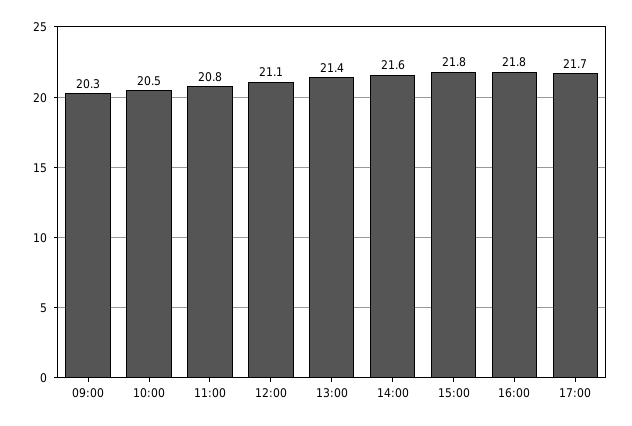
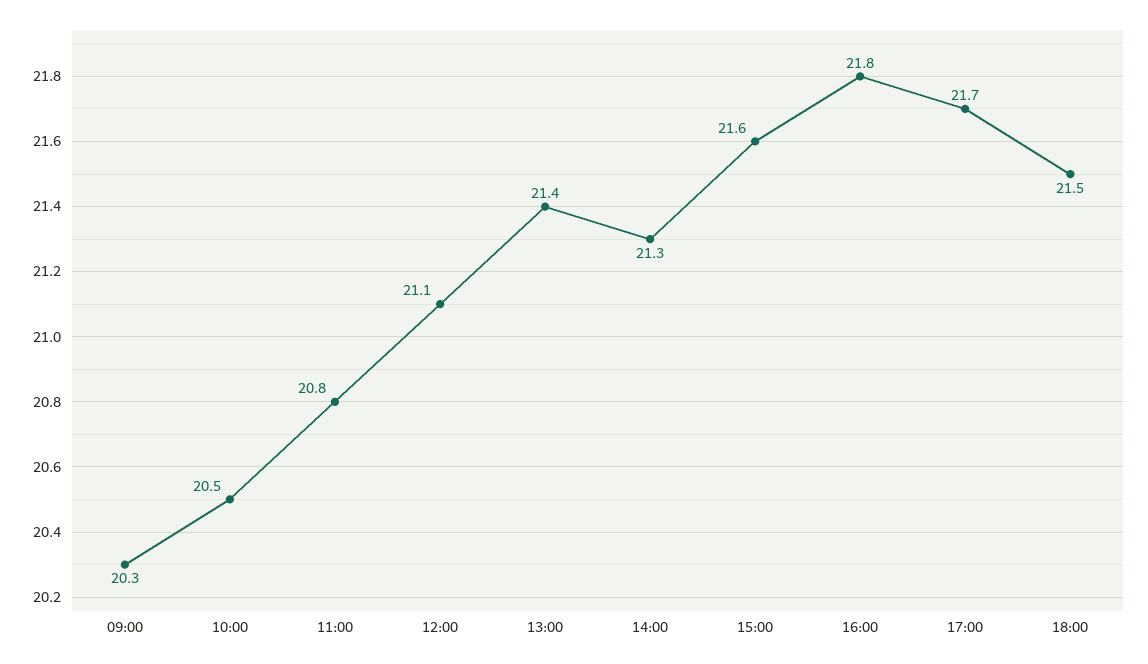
14:00: 21.6 -> 21.3
15:00: 21.8 -> 21.6
18:00: none -> 21.5

